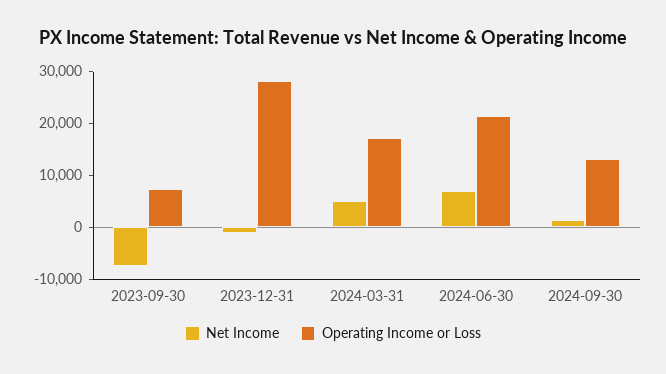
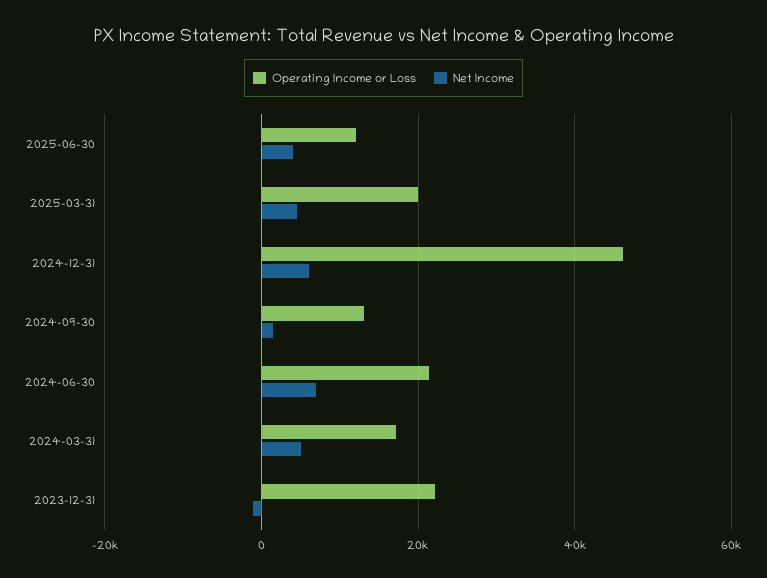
Net Income, 2023-09-30: -8000 -> none
Operating Income or Loss, 2023-09-30: 8000 -> none
Operating Income or Loss, 2023-12-31: 28000 -> 22000
Operating Income or Loss, 2025-06-30: none -> 12000
Net Income, 2025-06-30: none -> 4000
Operating Income or Loss, 2025-03-31: none -> 20000
Net Income, 2025-03-31: none -> 4000
Operating Income or Loss, 2024-12-31: none -> 46000
Net Income, 2024-12-31: none -> 6000

